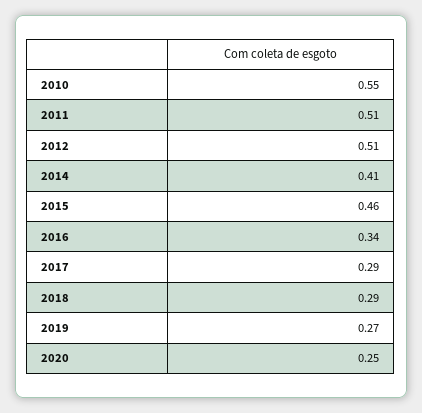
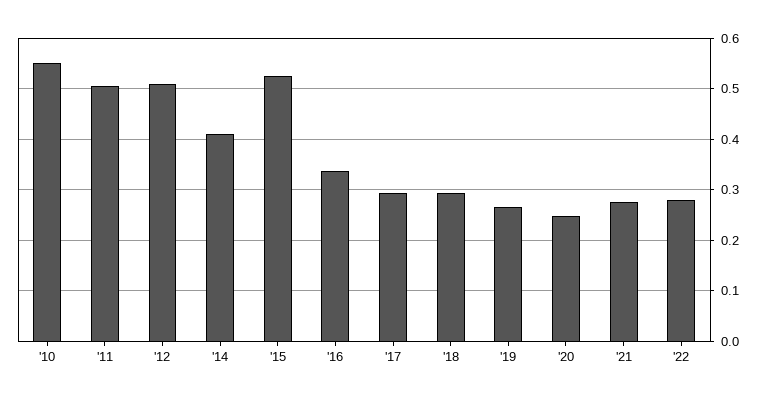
2015: 0.46 -> 0.52
'21: none -> 0.28
'22: none -> 0.28

